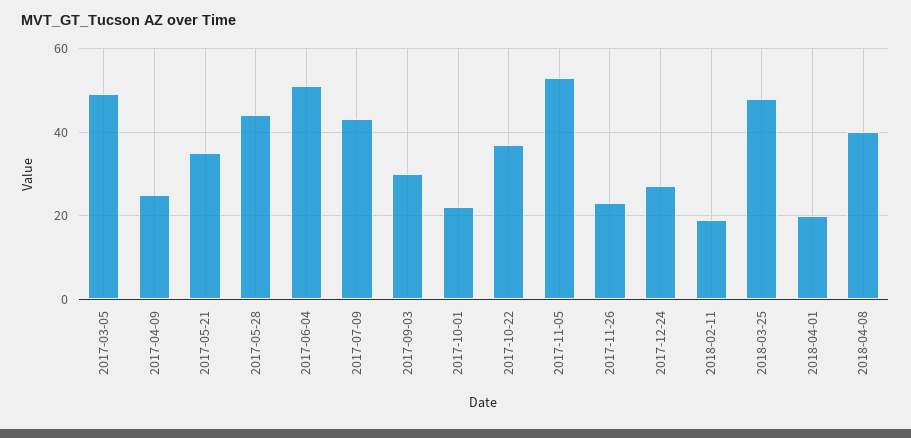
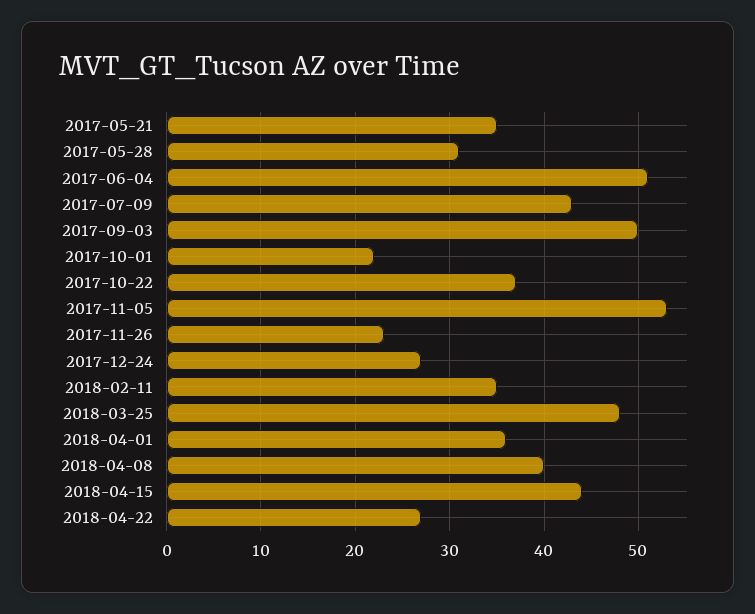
2017-03-05: 50 -> none
2017-04-09: 25 -> none
2017-05-28: 45 -> 31
2017-09-03: 30 -> 50
2018-02-11: 20 -> 35
2018-04-01: 20 -> 36
2018-04-15: none -> 44
2018-04-22: none -> 27

